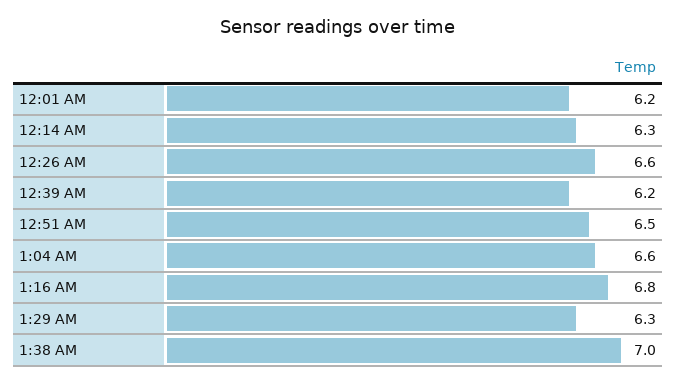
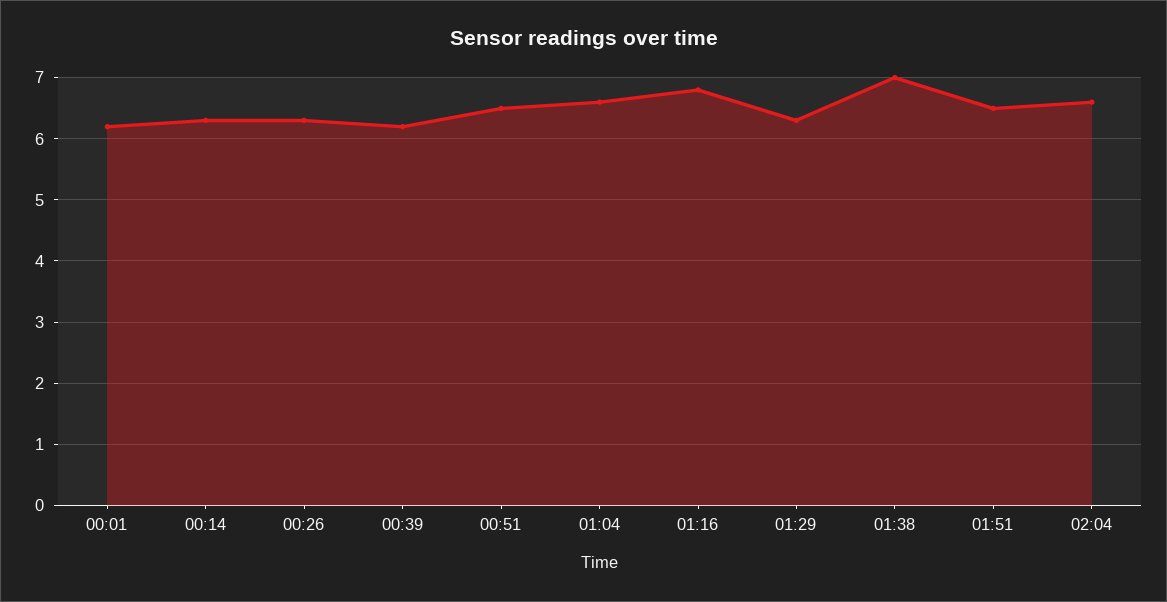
12:26 AM: 6.6 -> 6.3
01:51: none -> 6.5
02:04: none -> 6.6

